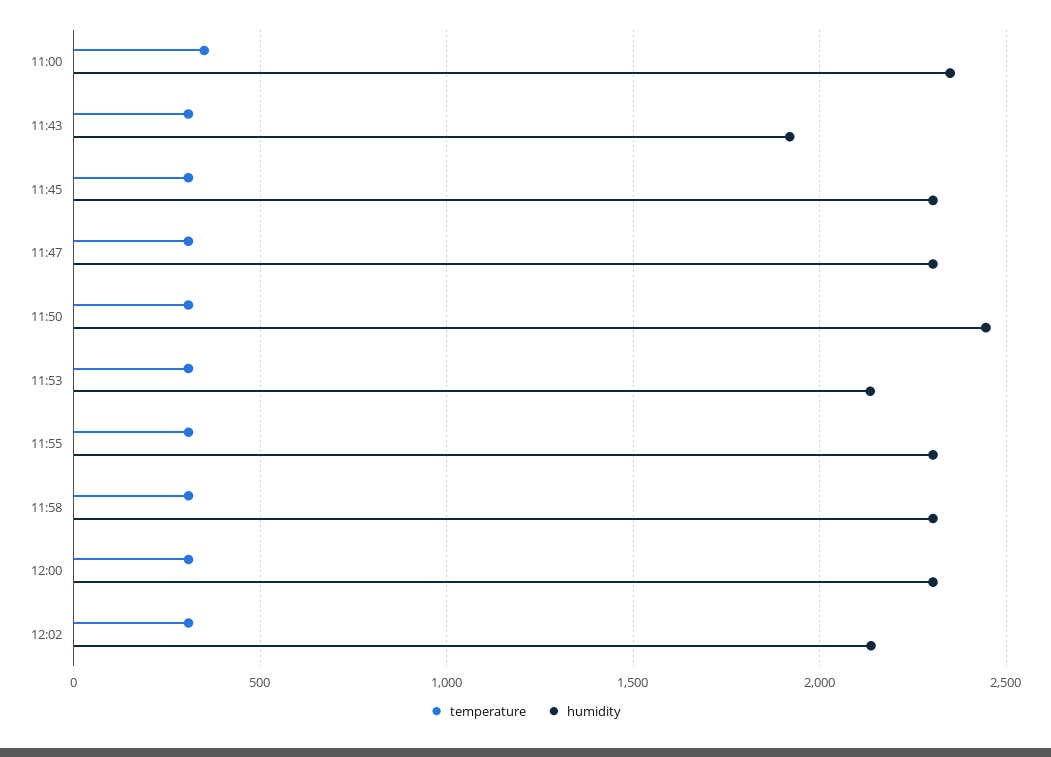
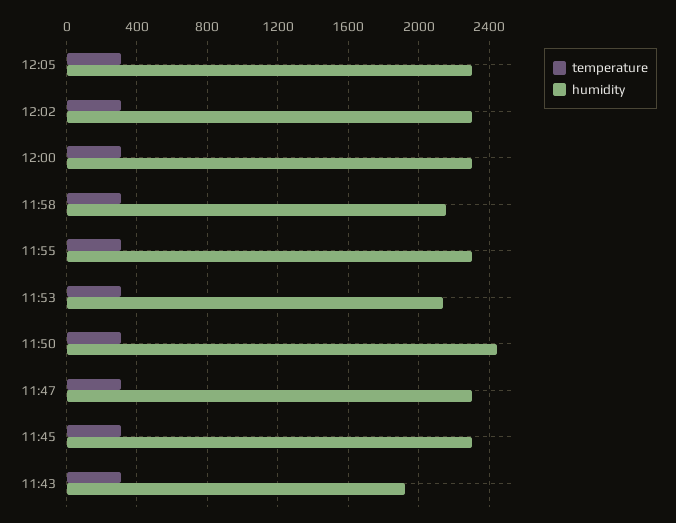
temperature, 11:00: 350 -> none
humidity, 11:00: 2350 -> none
humidity, 11:58: 2300 -> 2150
humidity, 12:02: 2150 -> 2300
temperature, 12:05: none -> 300
humidity, 12:05: none -> 2300

